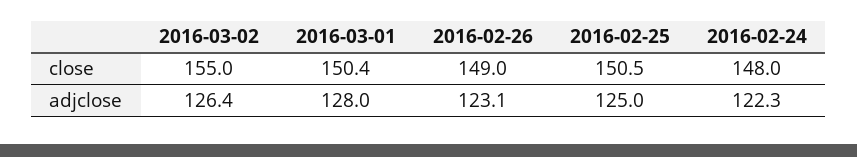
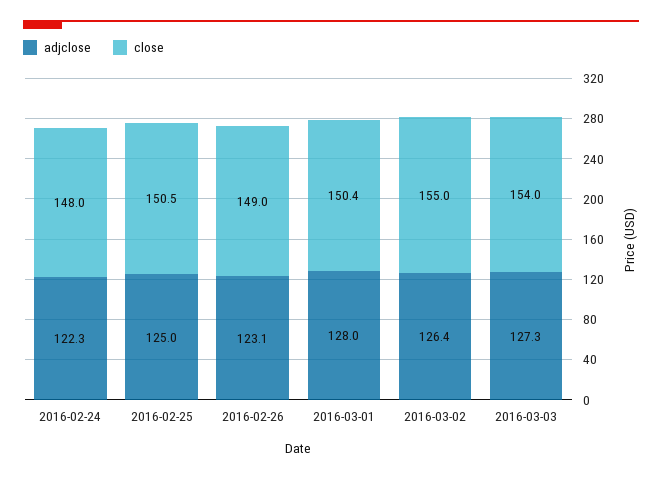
adjclose, 2016-03-03: none -> 127.3
close, 2016-03-03: none -> 154

